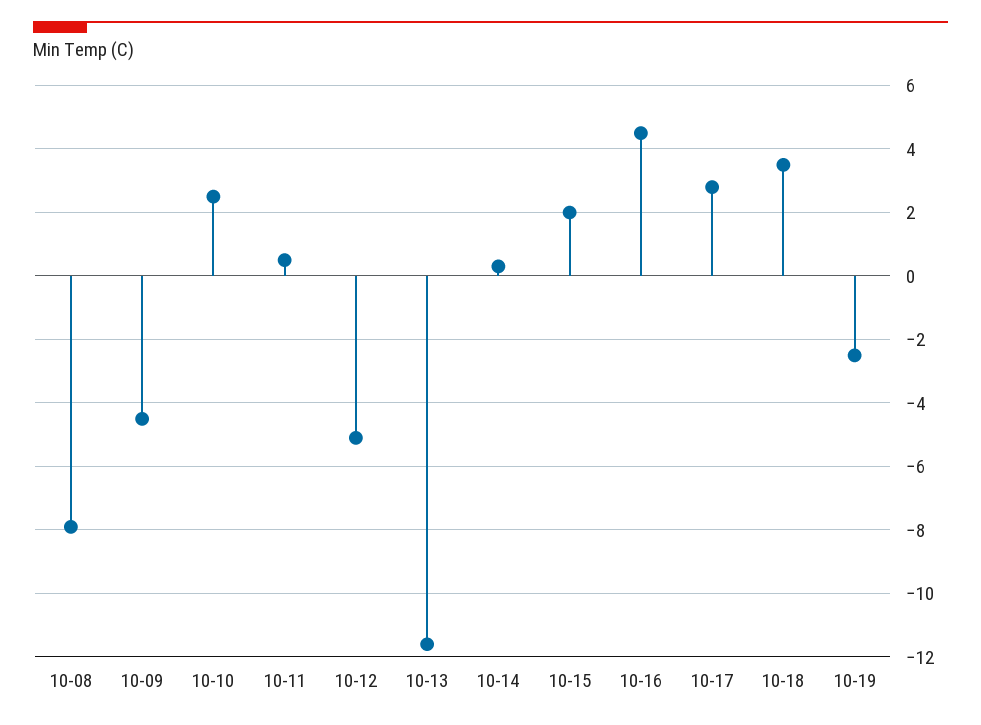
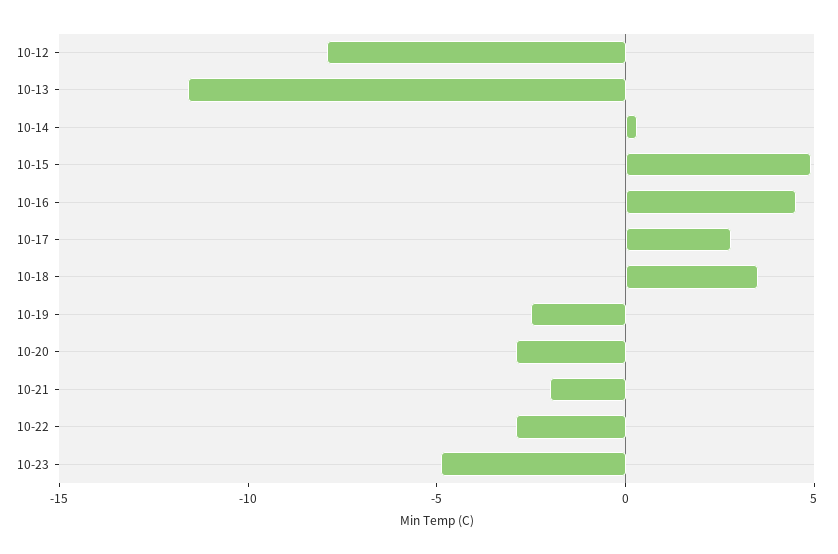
10-08: -8 -> none
10-09: -4.5 -> none
10-10: 2.5 -> none
10-11: 0.5 -> none
10-12: -5 -> -8
10-15: 2 -> 5
10-20: none -> -3
10-21: none -> -2
10-22: none -> -3
10-23: none -> -5

